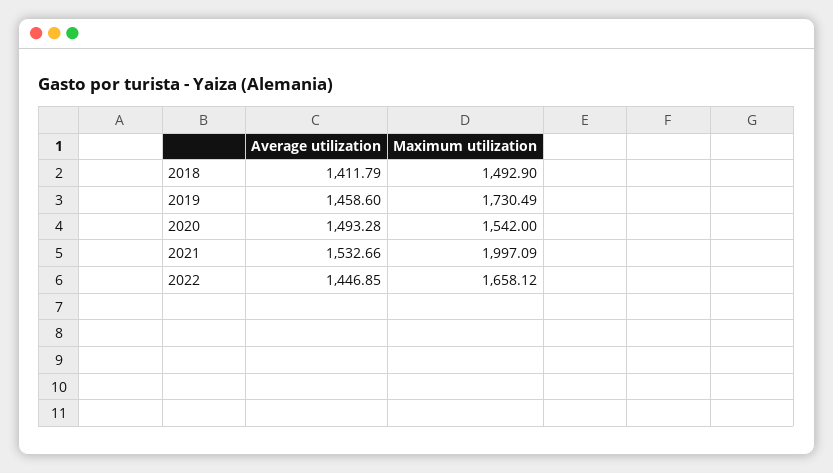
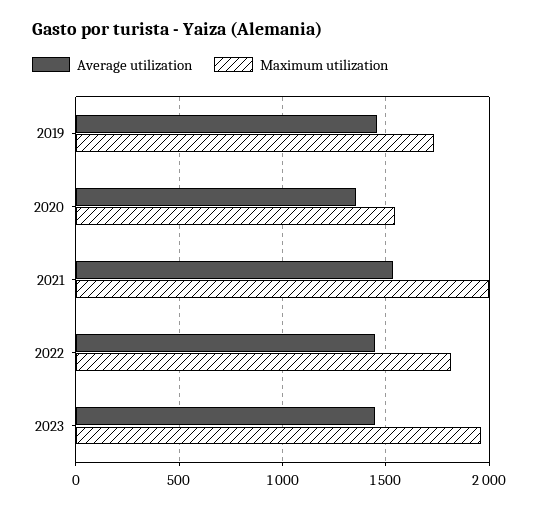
Average utilization, 2018: 1411.79 -> none
Maximum utilization, 2018: 1492.9 -> none
Average utilization, 2020: 1493.28 -> 1350
Maximum utilization, 2022: 1658.12 -> 1800
Average utilization, 2023: none -> 1450
Maximum utilization, 2023: none -> 1950

